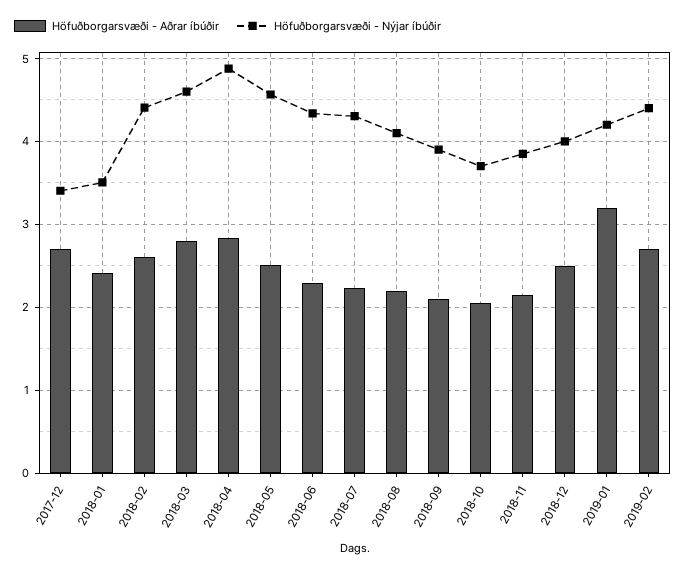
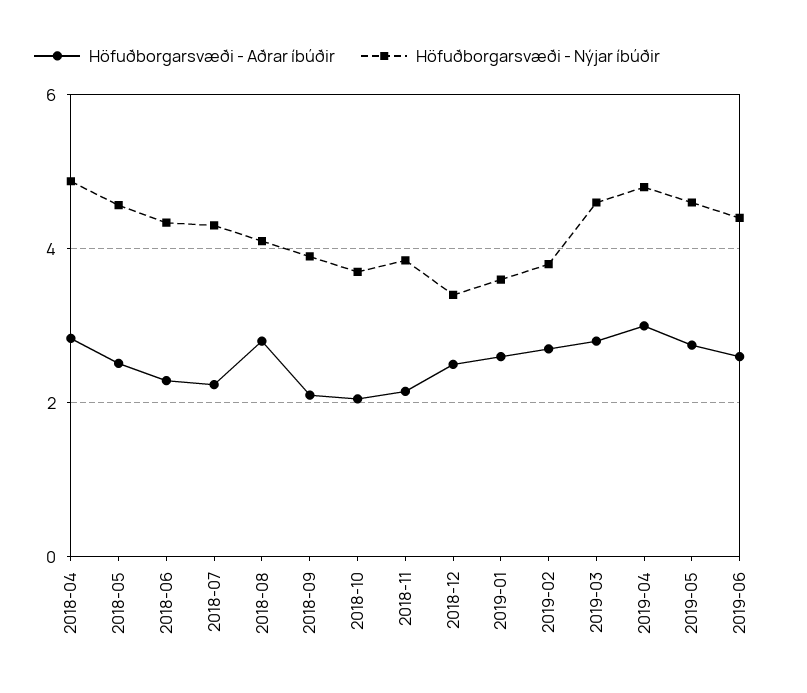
Höfuðborgarsvæði - Aðrar íbúðir, 2017-12: 2.7 -> none
Höfuðborgarsvæði - Nýjar íbúðir, 2017-12: 3.4 -> none
Höfuðborgarsvæði - Aðrar íbúðir, 2018-01: 2.4 -> none
Höfuðborgarsvæði - Nýjar íbúðir, 2018-01: 3.5 -> none
Höfuðborgarsvæði - Aðrar íbúðir, 2018-02: 2.6 -> none
Höfuðborgarsvæði - Nýjar íbúðir, 2018-02: 4.4 -> none
Höfuðborgarsvæði - Aðrar íbúðir, 2018-03: 2.8 -> none
Höfuðborgarsvæði - Nýjar íbúðir, 2018-03: 4.6 -> none
Höfuðborgarsvæði - Aðrar íbúðir, 2018-08: 2.2 -> 2.8
Höfuðborgarsvæði - Nýjar íbúðir, 2018-12: 4 -> 3.4
Höfuðborgarsvæði - Aðrar íbúðir, 2019-01: 3.2 -> 2.6
Höfuðborgarsvæði - Nýjar íbúðir, 2019-01: 4.2 -> 3.6
Höfuðborgarsvæði - Nýjar íbúðir, 2019-02: 4.4 -> 3.8
Höfuðborgarsvæði - Aðrar íbúðir, 2019-03: none -> 2.8
Höfuðborgarsvæði - Nýjar íbúðir, 2019-03: none -> 4.6
Höfuðborgarsvæði - Aðrar íbúðir, 2019-04: none -> 3
Höfuðborgarsvæði - Nýjar íbúðir, 2019-04: none -> 4.8
Höfuðborgarsvæði - Aðrar íbúðir, 2019-05: none -> 2.8
Höfuðborgarsvæði - Nýjar íbúðir, 2019-05: none -> 4.6
Höfuðborgarsvæði - Aðrar íbúðir, 2019-06: none -> 2.6
Höfuðborgarsvæði - Nýjar íbúðir, 2019-06: none -> 4.4

